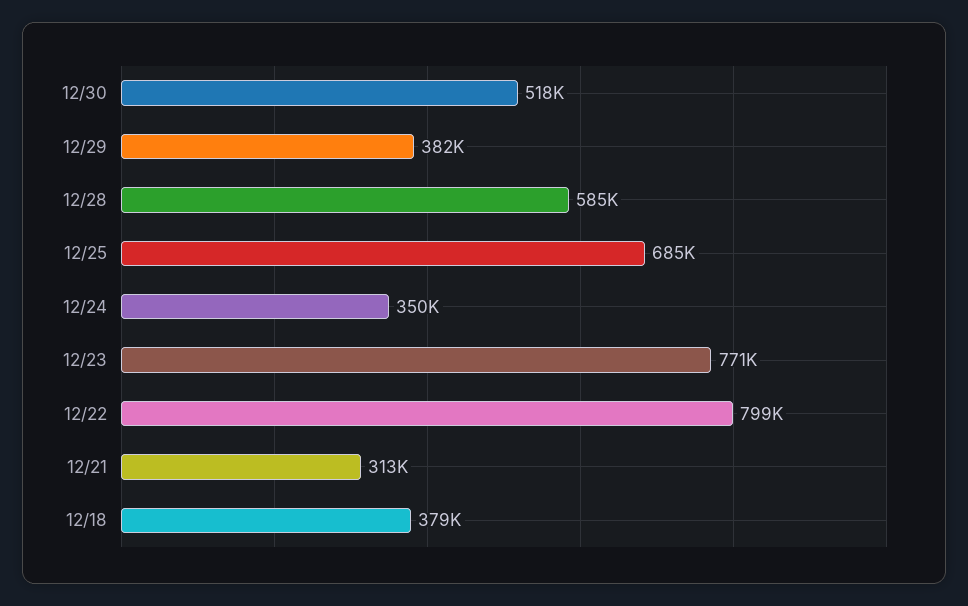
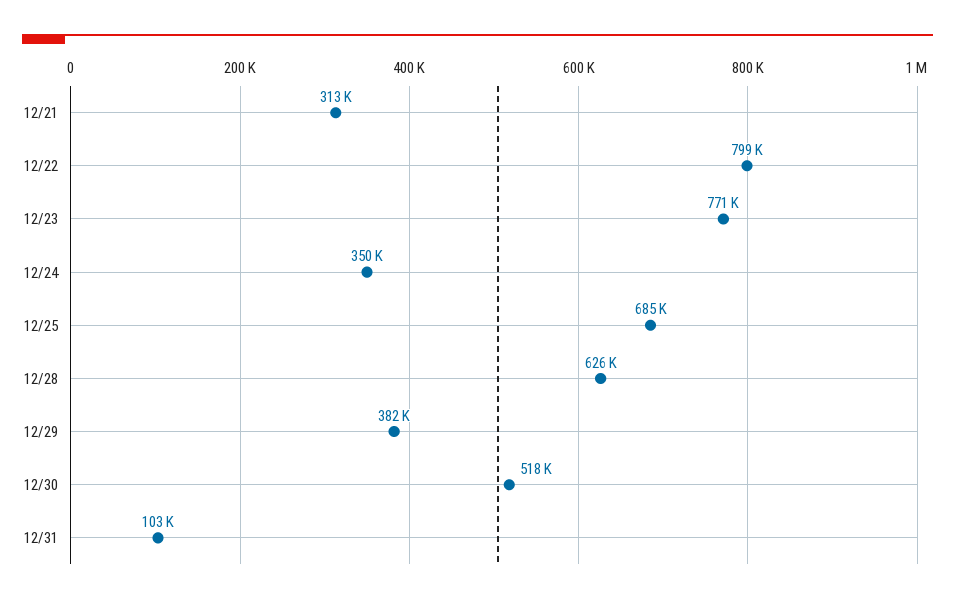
12/28: 585000 -> 626000
12/18: 379000 -> none
12/31: none -> 103000

